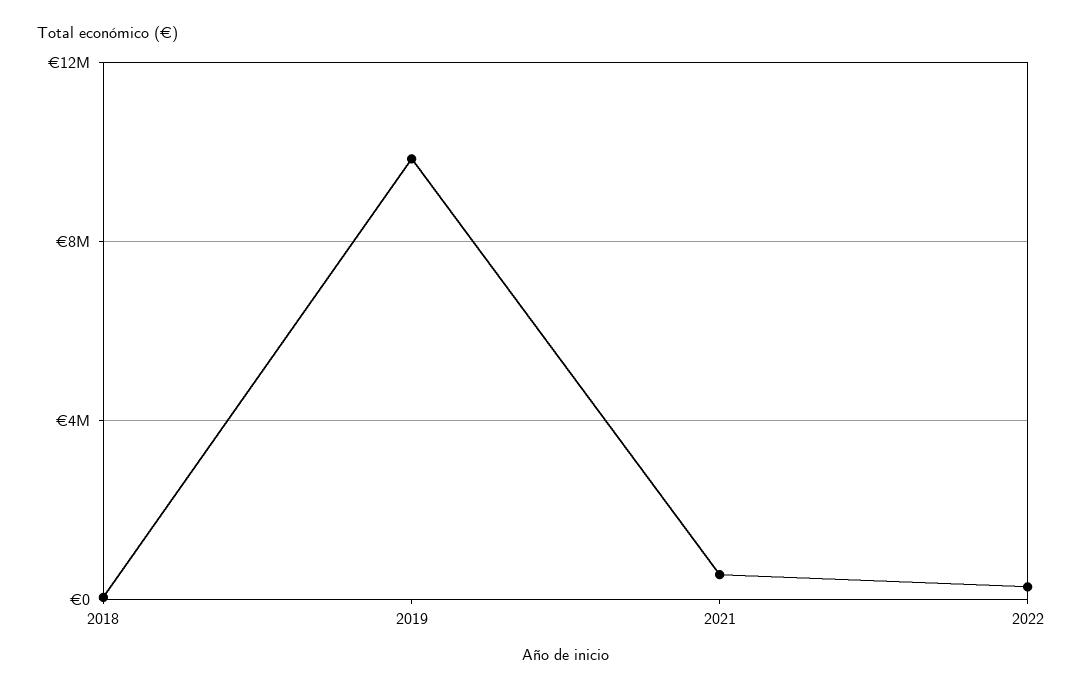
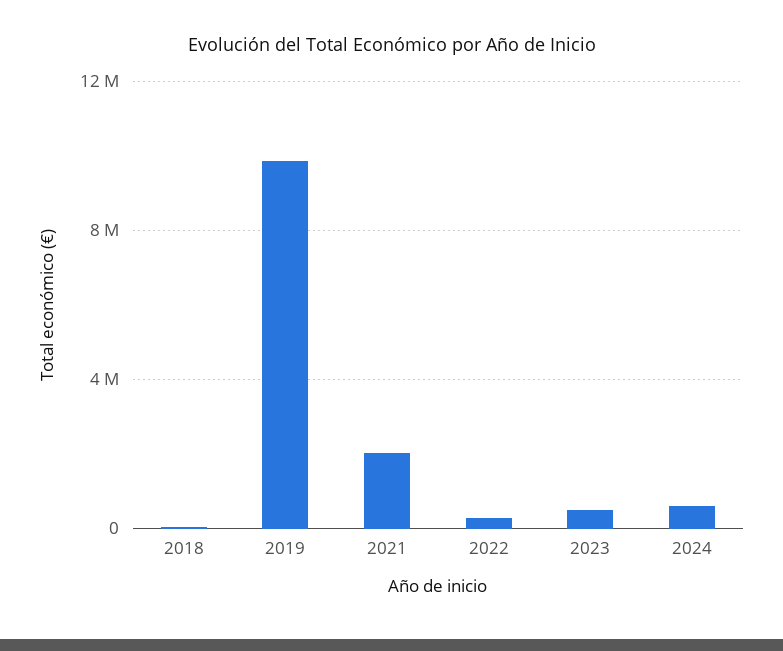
2021: 500000 -> 2000000
2023: none -> 500000
2024: none -> 500000

